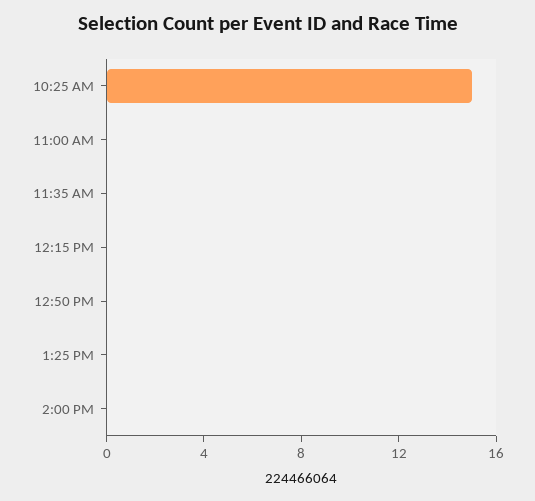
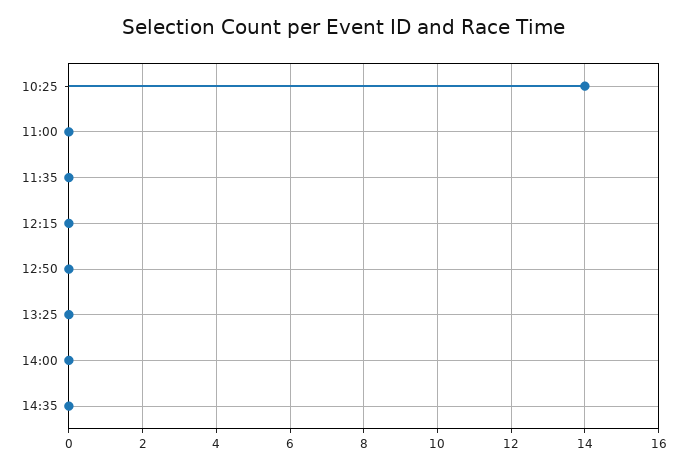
10:25 AM: 15 -> 14
14:35: none -> 0

